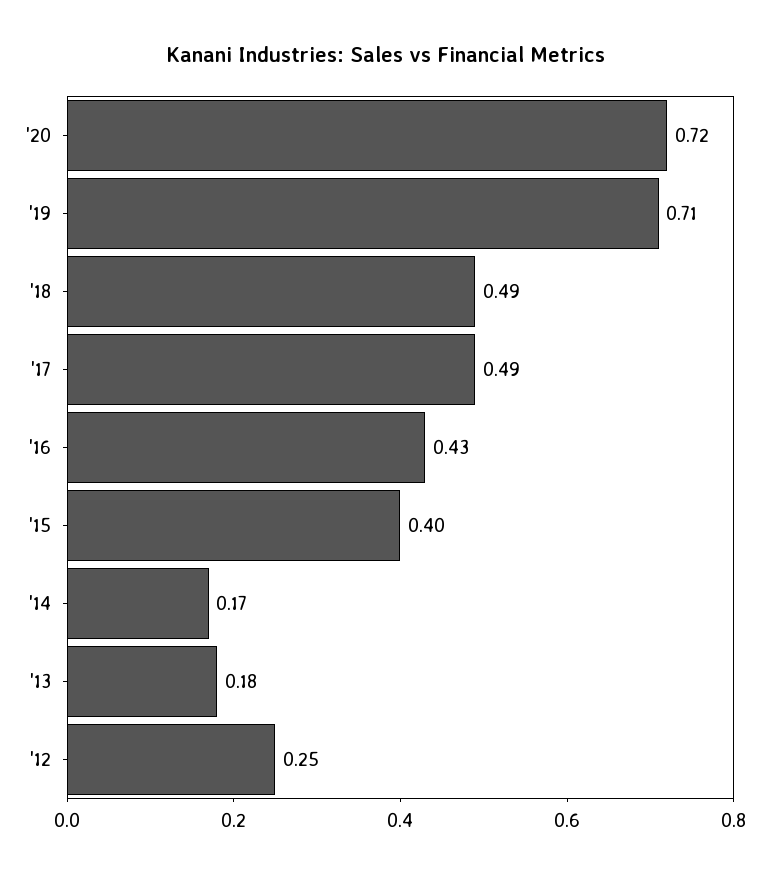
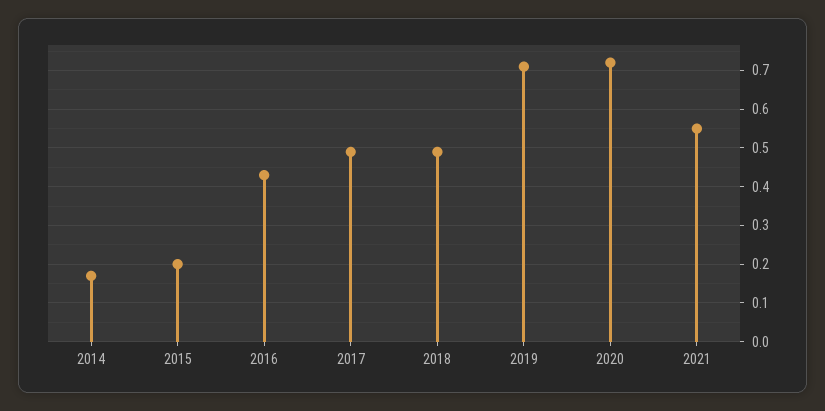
'15: 0.4 -> 0.2
'13: 0.18 -> none
'12: 0.25 -> none
2021: none -> 0.55

